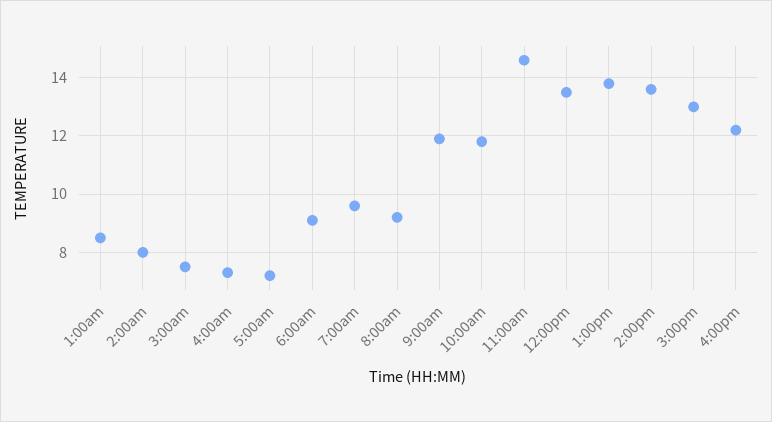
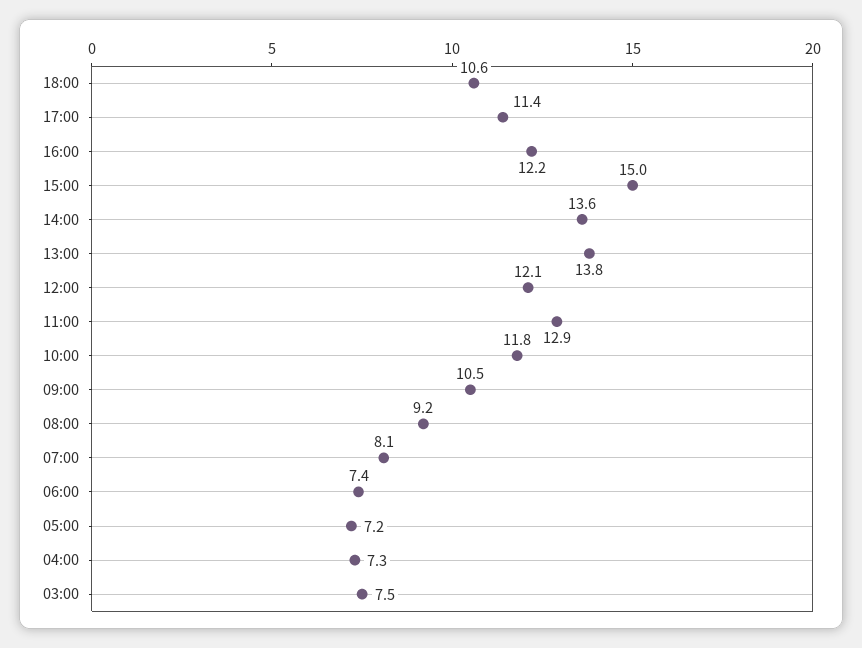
1:00am: 8.5 -> none
2:00am: 8 -> none
6:00am: 9 -> 7.4
7:00am: 9.5 -> 8.1
9:00am: 12 -> 10.5
11:00am: 14.5 -> 12.9
12:00pm: 13.5 -> 12.1
3:00pm: 13 -> 15
18:00: none -> 10.6
17:00: none -> 11.4

